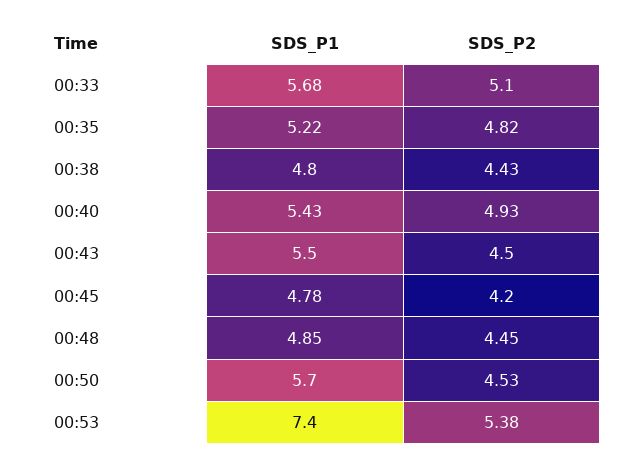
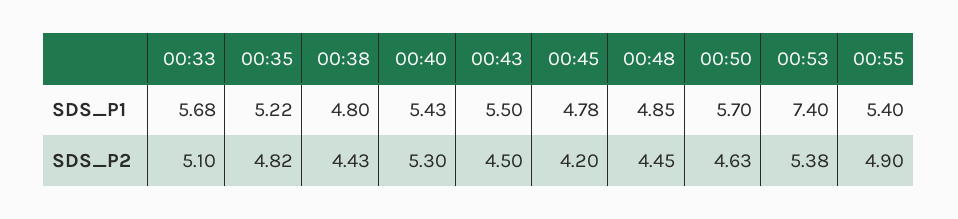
SDS_P2, 00:40: 4.93 -> 5.3
SDS_P2, 00:50: 4.53 -> 4.63
SDS_P1, 00:55: none -> 5.4
SDS_P2, 00:55: none -> 4.9

